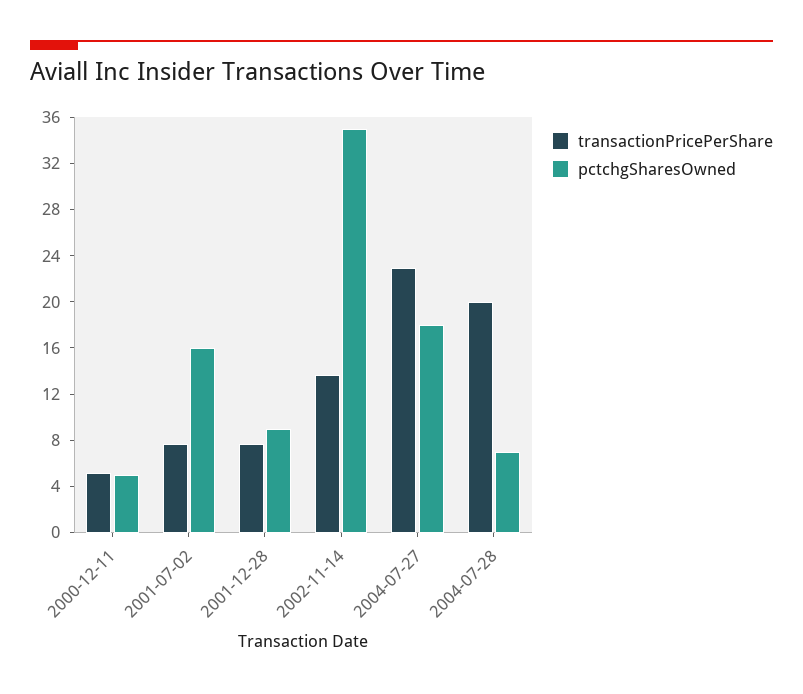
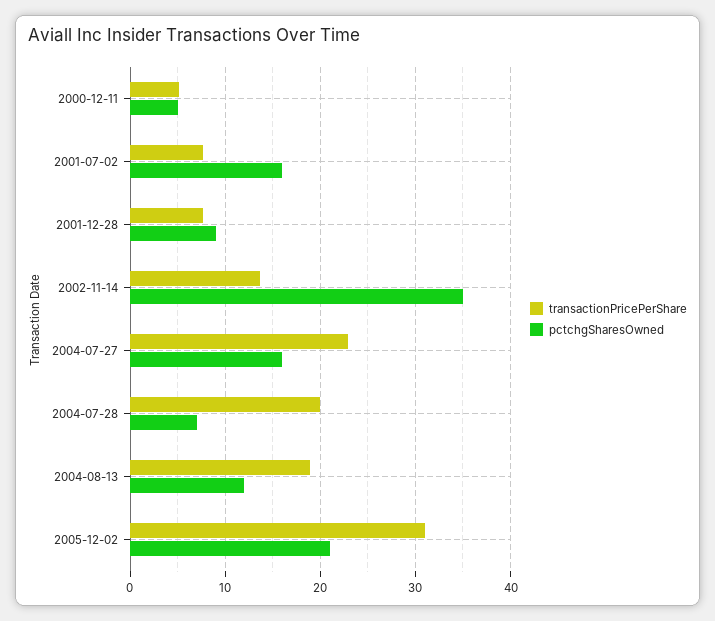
pctchgSharesOwned, 2004-07-27: 18 -> 16
transactionPricePerShare, 2004-08-13: none -> 19
pctchgSharesOwned, 2004-08-13: none -> 12
transactionPricePerShare, 2005-12-02: none -> 31
pctchgSharesOwned, 2005-12-02: none -> 21

